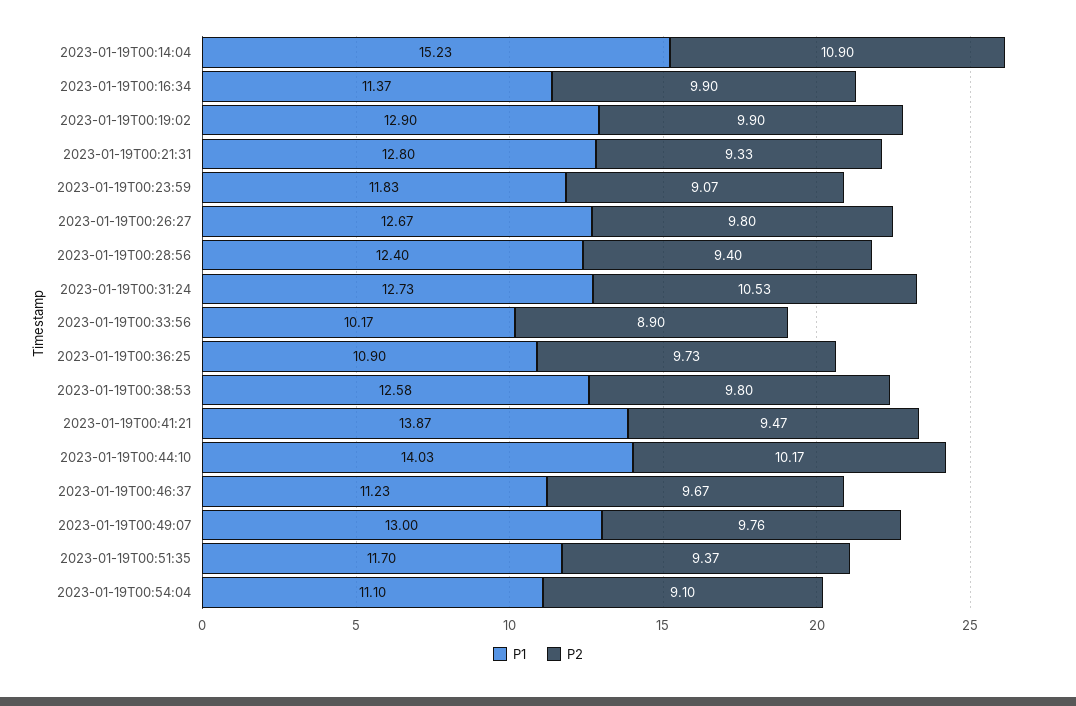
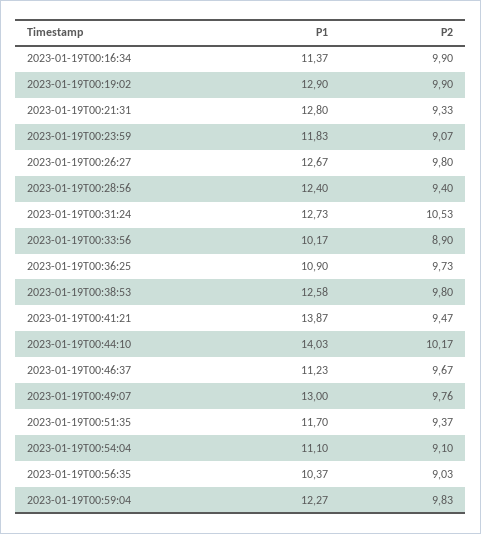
P1, 2023-01-19T00:14:04: 15.23 -> none
P2, 2023-01-19T00:14:04: 10.9 -> none
P1, 2023-01-19T00:56:35: none -> 10.37
P2, 2023-01-19T00:56:35: none -> 9.03
P1, 2023-01-19T00:59:04: none -> 12.27
P2, 2023-01-19T00:59:04: none -> 9.83

